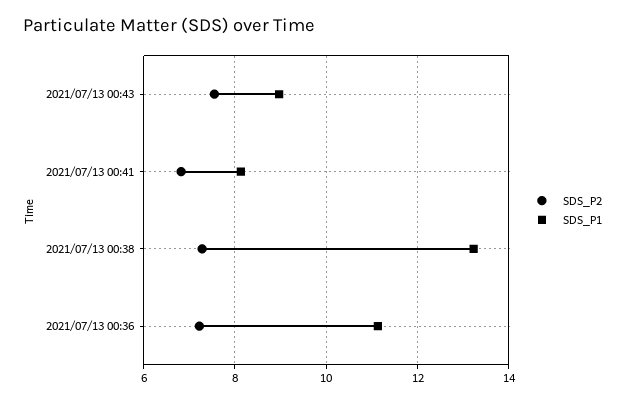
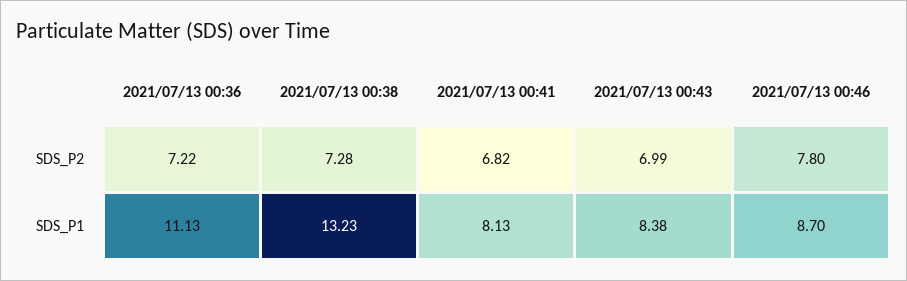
SDS_P2, 2021/07/13 00:43: 7.6 -> 6.99
SDS_P1, 2021/07/13 00:43: 9 -> 8.38
SDS_P2, 2021/07/13 00:46: none -> 7.8
SDS_P1, 2021/07/13 00:46: none -> 8.7

